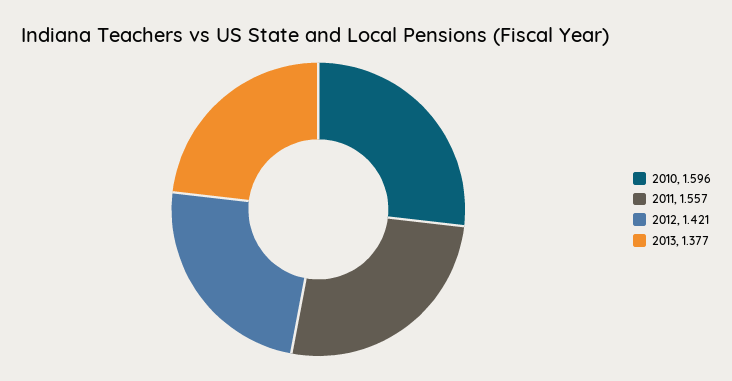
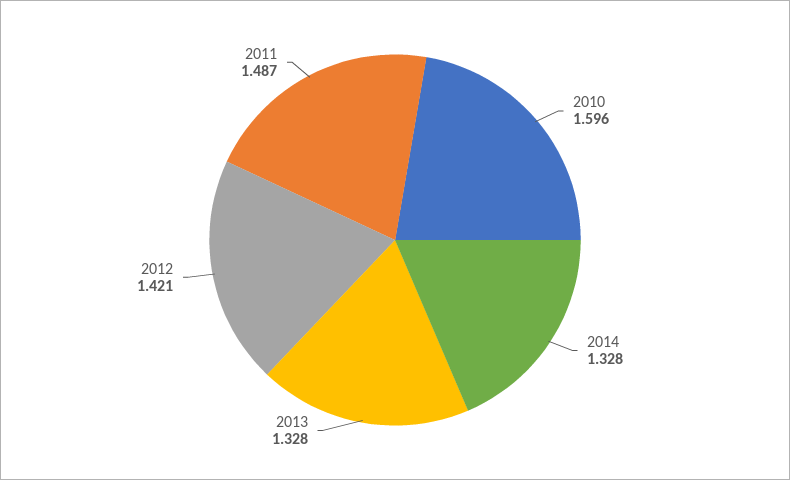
2011: 1.557 -> 1.487
2013: 1.377 -> 1.328
2014: none -> 1.328

